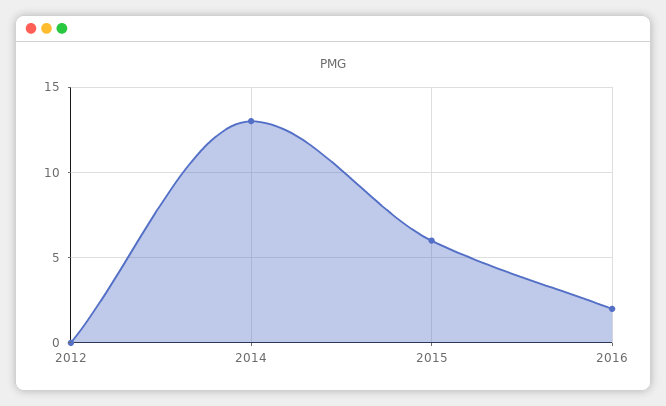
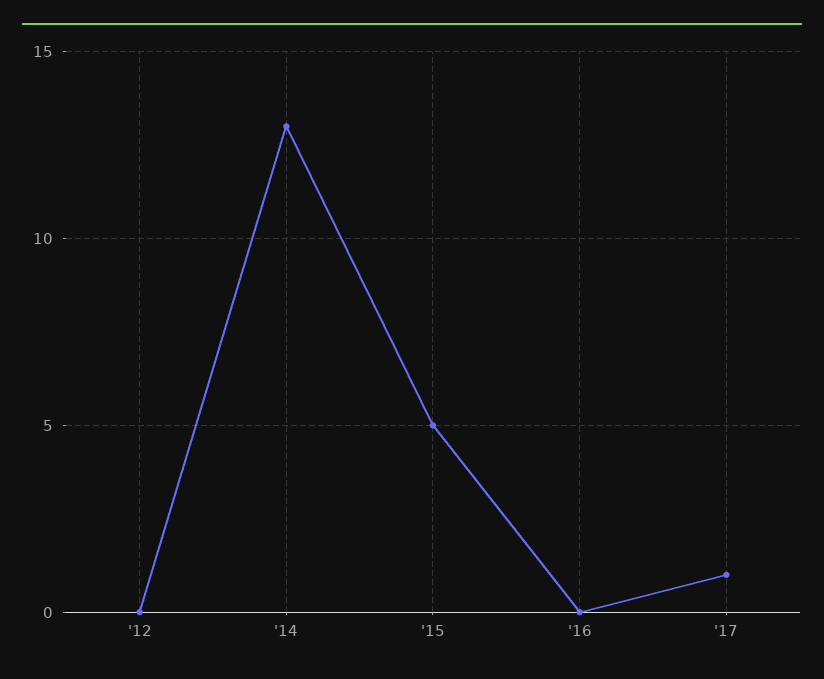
2015: 6 -> 5
2016: 2 -> 0
'17: none -> 1

